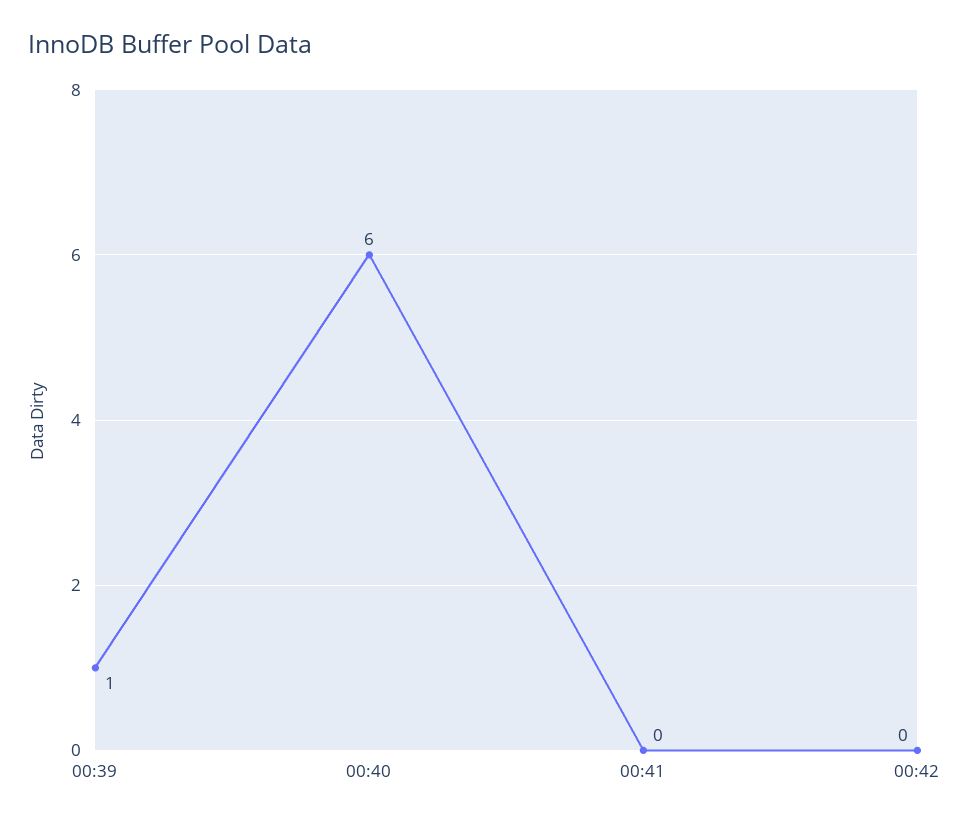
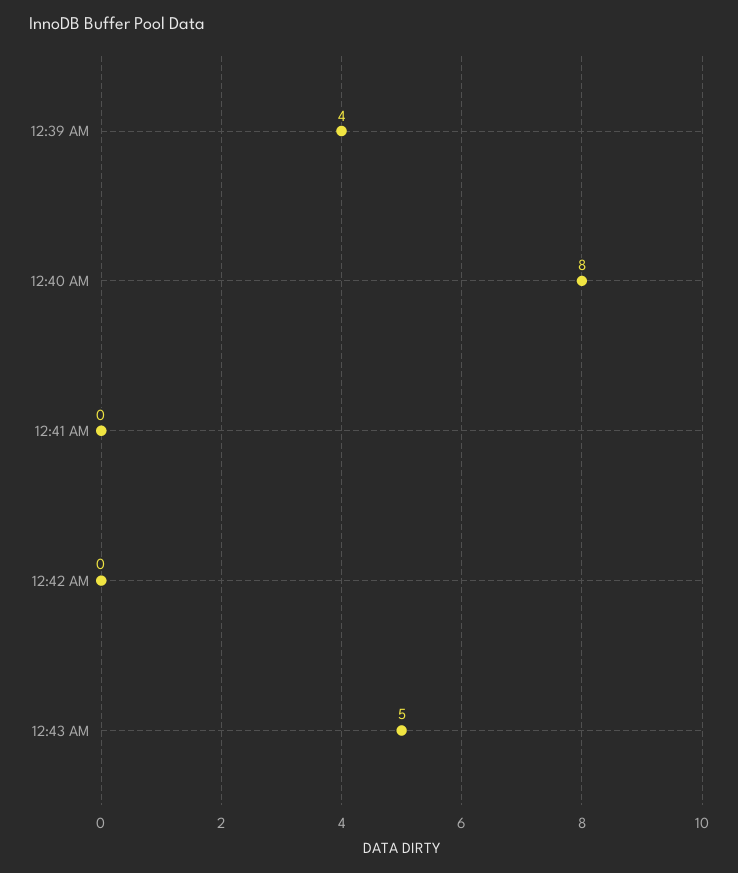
00:39: 1 -> 4
00:40: 6 -> 8
12:43 AM: none -> 5

